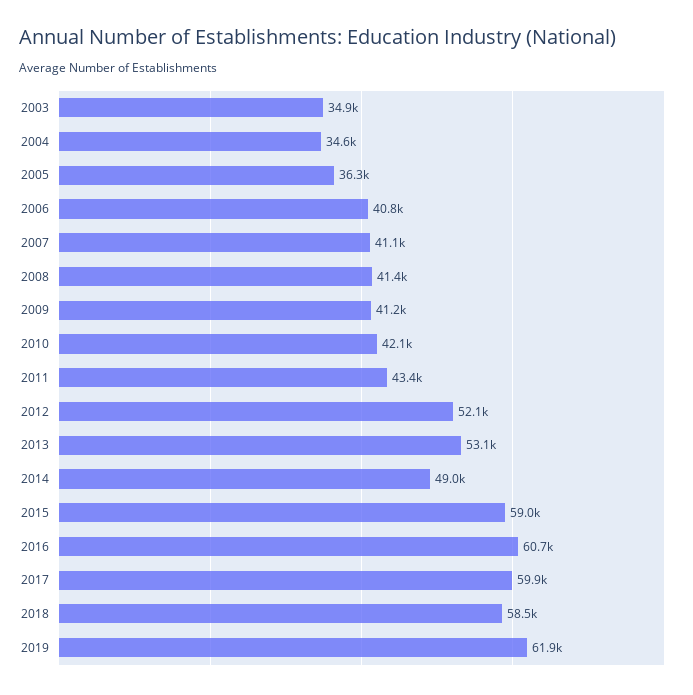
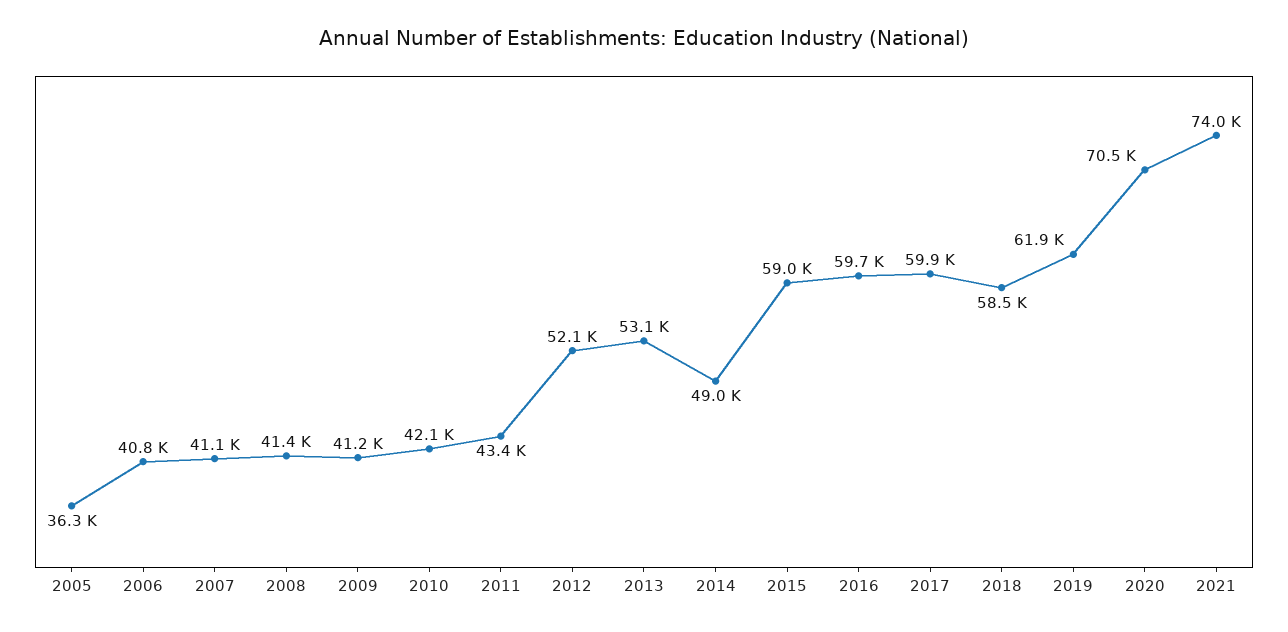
2003: 34900 -> none
2004: 34600 -> none
2016: 60700 -> 59700
2020: none -> 70500
2021: none -> 74000

